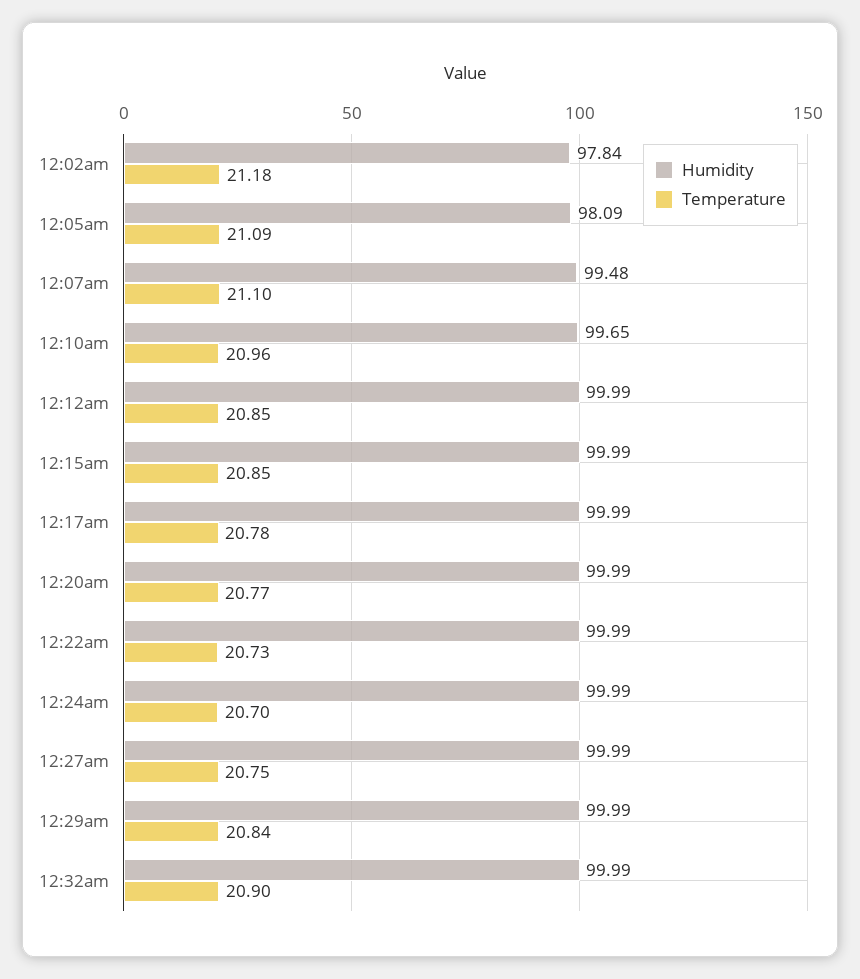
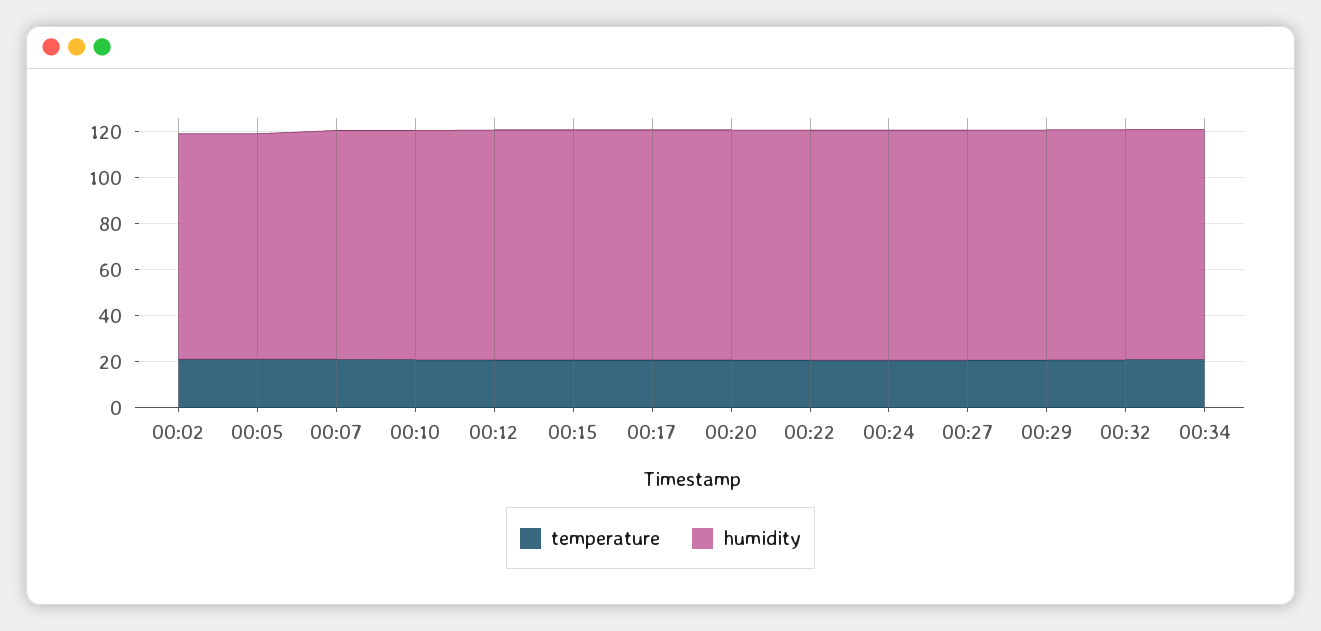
Temperature, 00:34: none -> 20
Humidity, 00:34: none -> 100

